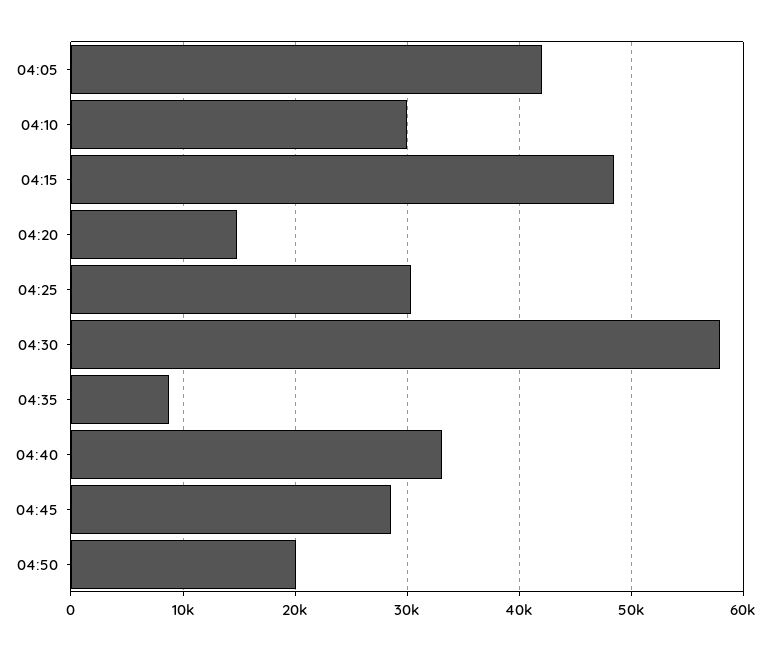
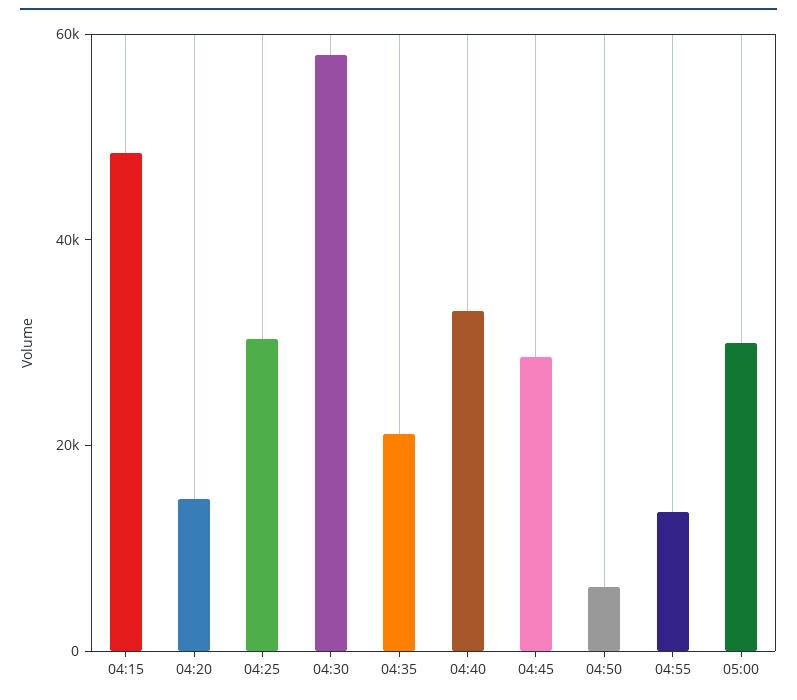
04:05: 42000 -> none
04:10: 30000 -> none
04:35: 9000 -> 20000
04:50: 20000 -> 5000
04:55: none -> 15000
05:00: none -> 30000

